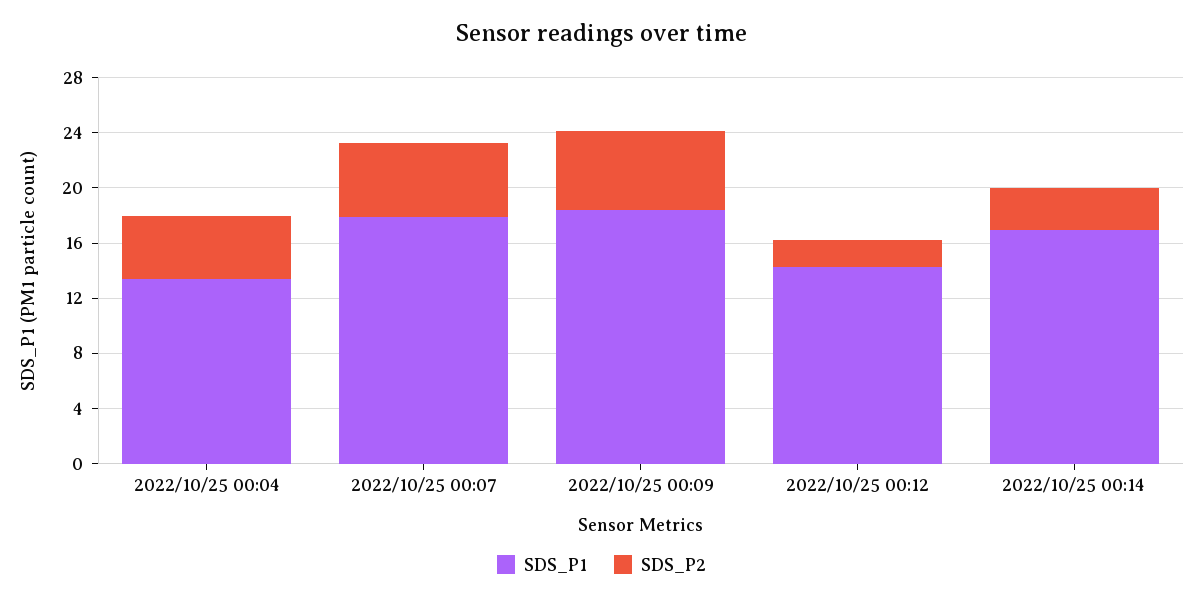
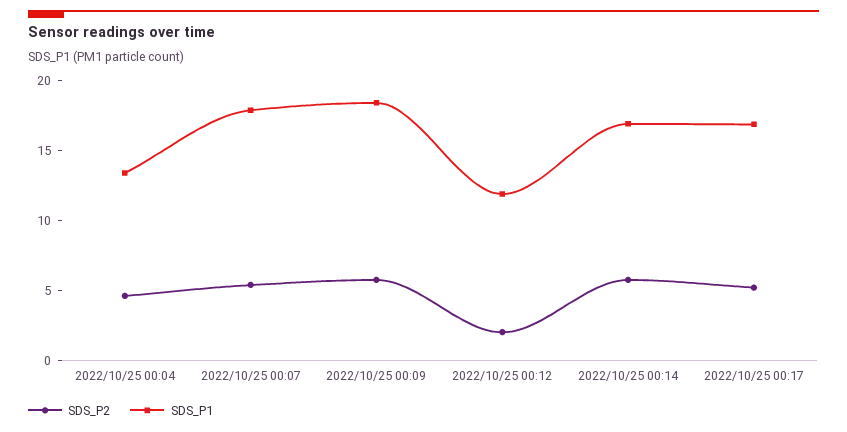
SDS_P1, 2022/10/25 00:12: 14 -> 12
SDS_P2, 2022/10/25 00:14: 3 -> 6
SDS_P2, 2022/10/25 00:17: none -> 5
SDS_P1, 2022/10/25 00:17: none -> 17

